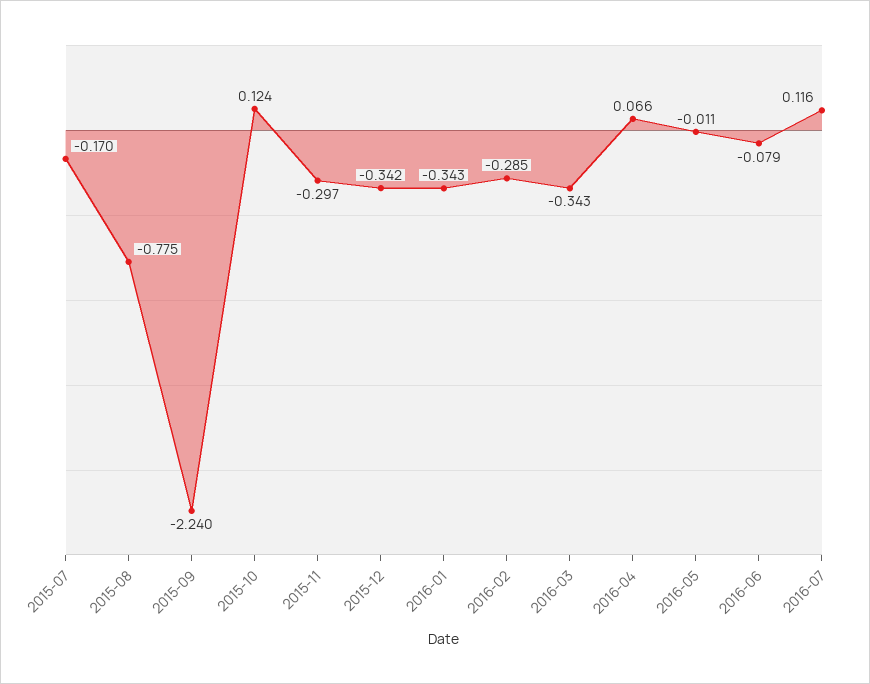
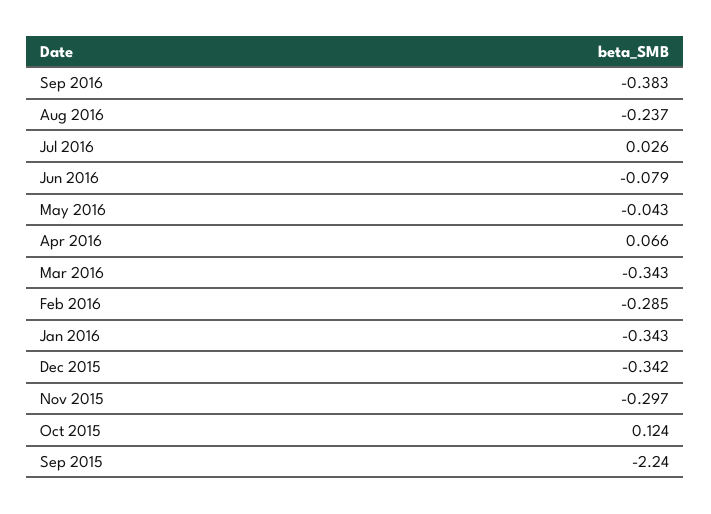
2015-07: -0.17 -> none
2015-08: -0.775 -> none
2016-05: -0.011 -> -0.043
2016-07: 0.116 -> 0.026
Sep 2016: none -> -0.383
Aug 2016: none -> -0.237

